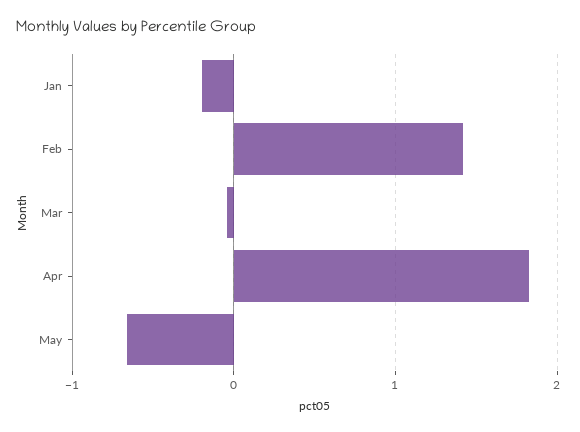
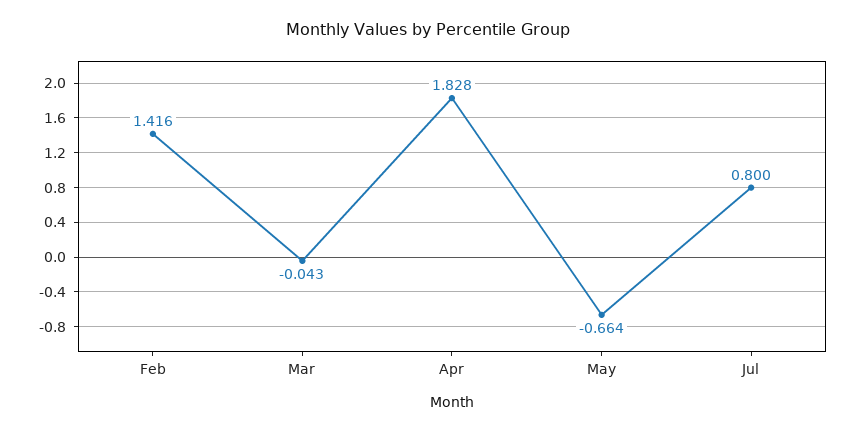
Jan: -0.2 -> none
Jul: none -> 0.8

